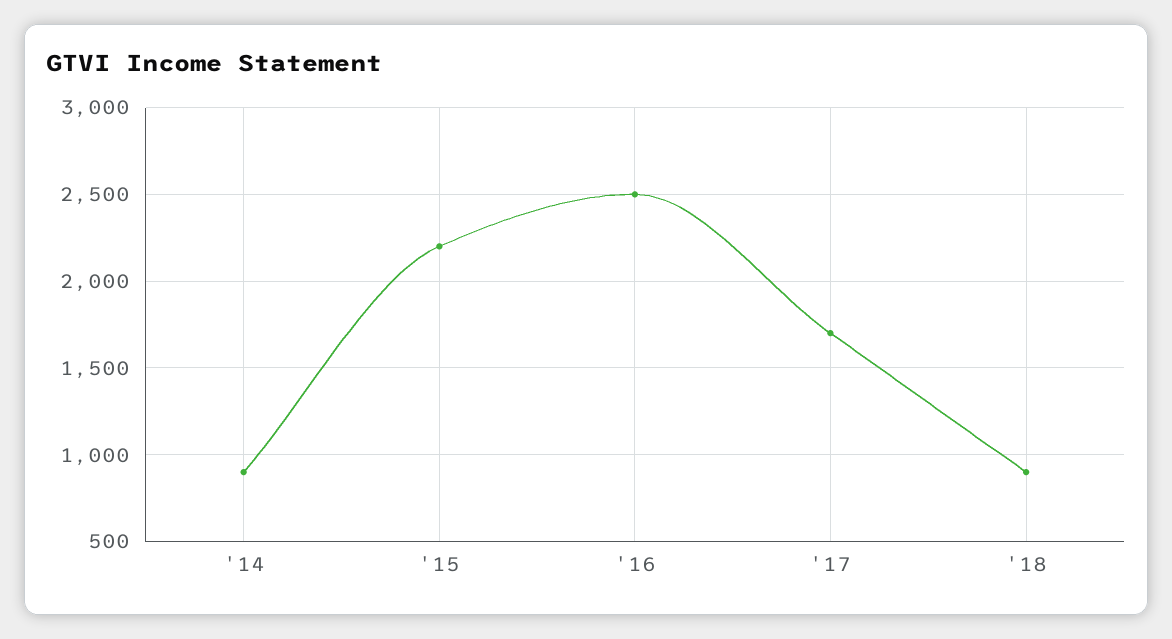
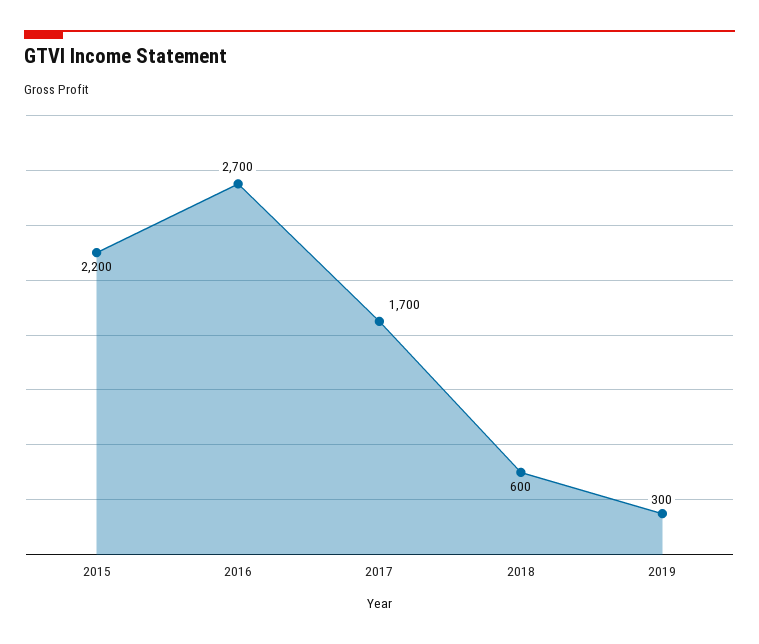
'14: 900 -> none
'16: 2500 -> 2700
'18: 900 -> 600
2019: none -> 300

